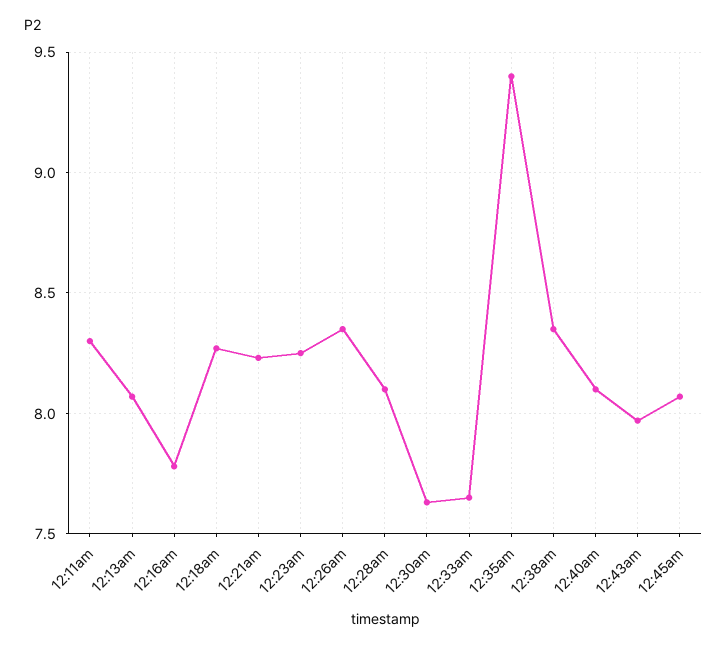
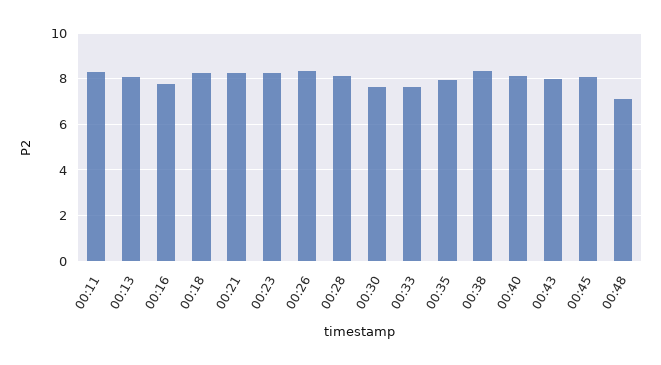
12:35am: 9.4 -> 8
00:48: none -> 7

